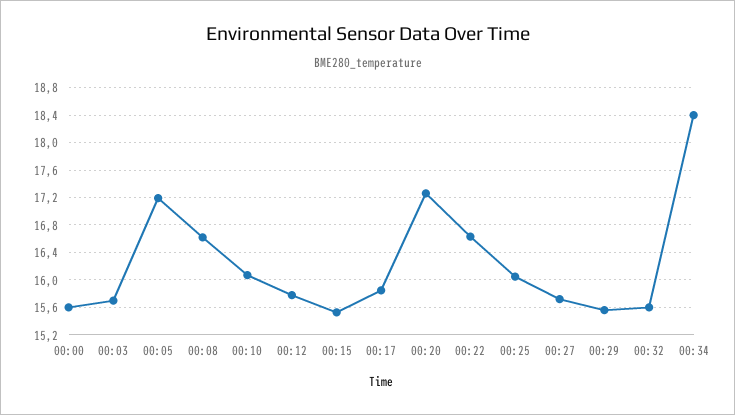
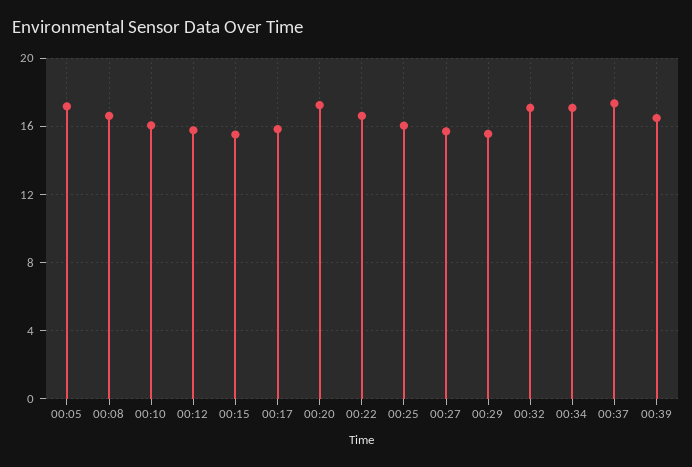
00:00: 15.6 -> none
00:03: 15.7 -> none
00:32: 15.6 -> 17
00:34: 18.4 -> 17
00:37: none -> 17.5
00:39: none -> 16.5

